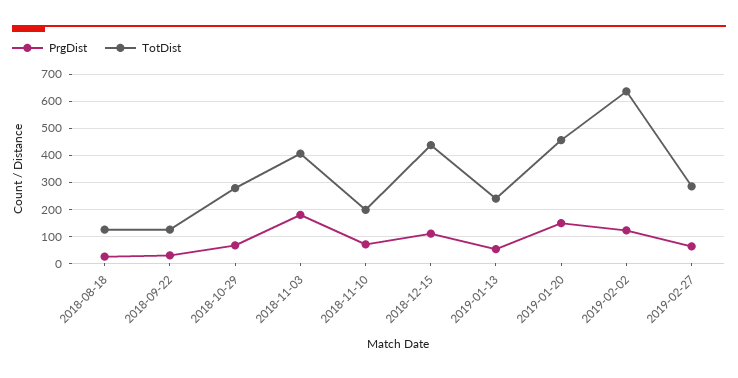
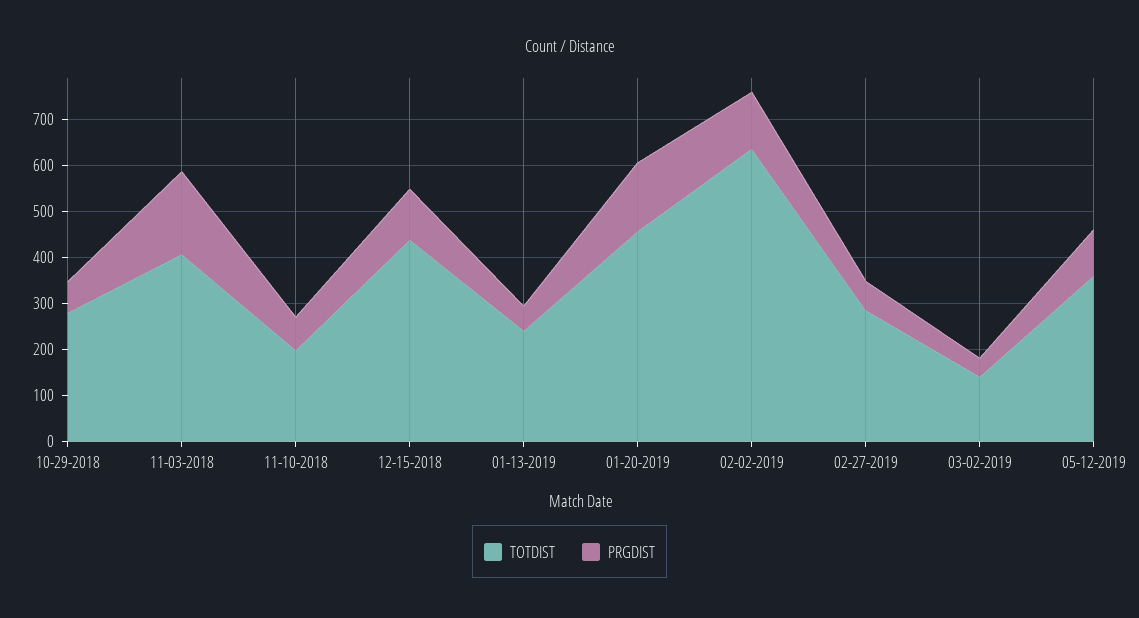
PrgDist, 2018-08-18: 25 -> none
TotDist, 2018-08-18: 125 -> none
PrgDist, 2018-09-22: 25 -> none
TotDist, 2018-09-22: 125 -> none
TotDist, 03-02-2019: none -> 140
PrgDist, 03-02-2019: none -> 40
TotDist, 05-12-2019: none -> 360
PrgDist, 05-12-2019: none -> 100

